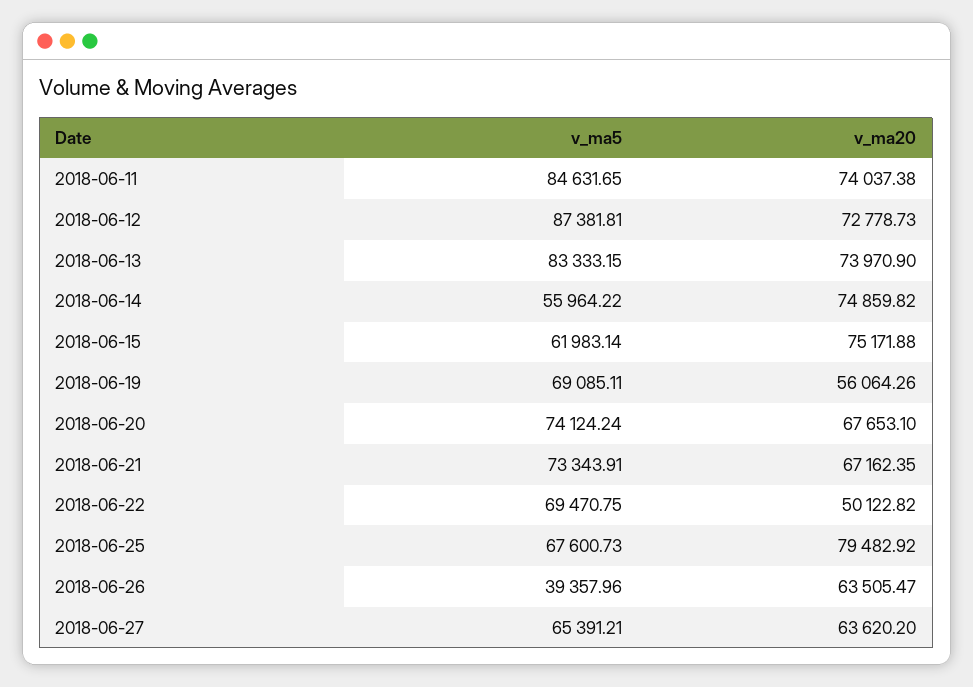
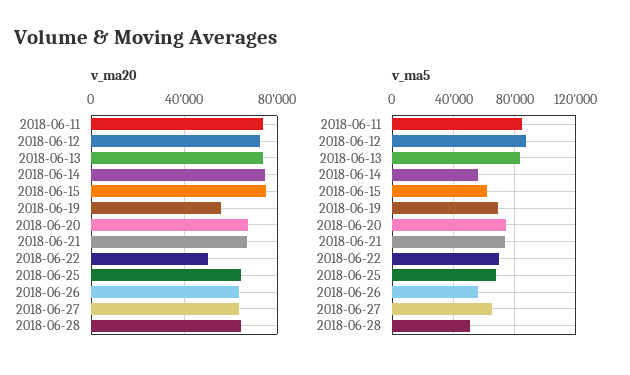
v_ma20, 2018-06-25: 79482.92 -> 65000
v_ma5, 2018-06-26: 39357.96 -> 55000
v_ma20, 2018-06-28: none -> 65000
v_ma5, 2018-06-28: none -> 50000

